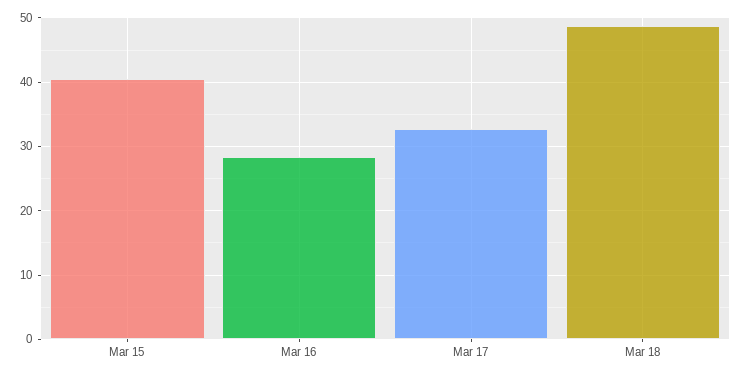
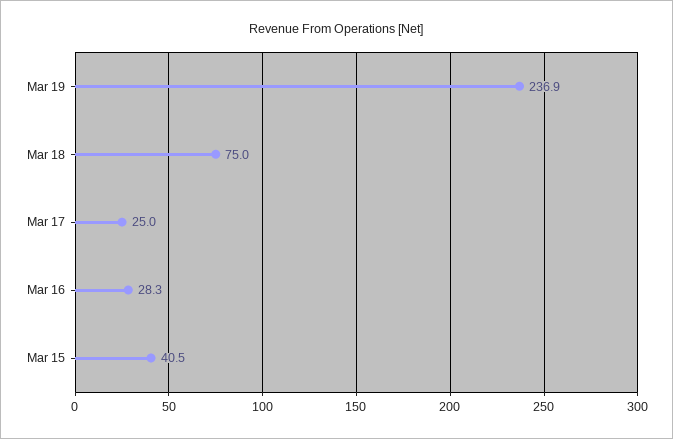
Mar 17: 33 -> 25
Mar 18: 49 -> 75
Mar 19: none -> 236.9

